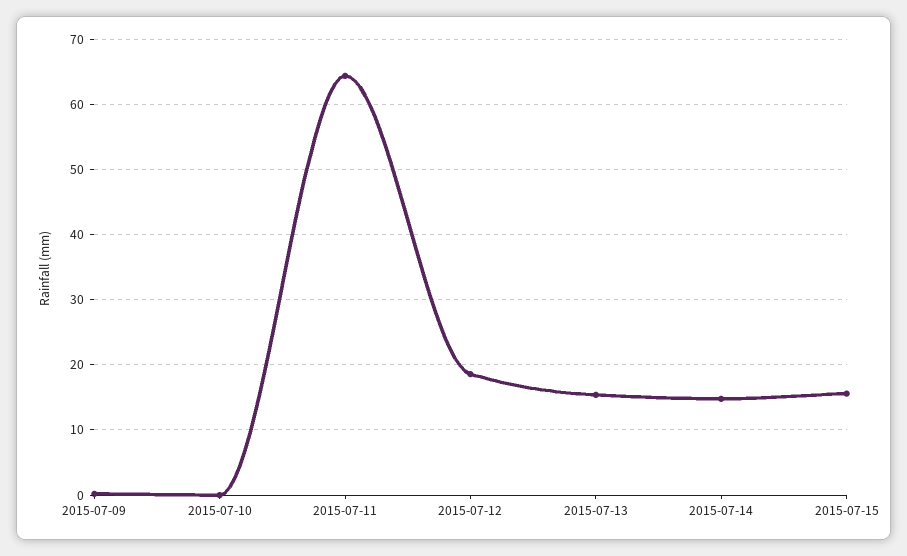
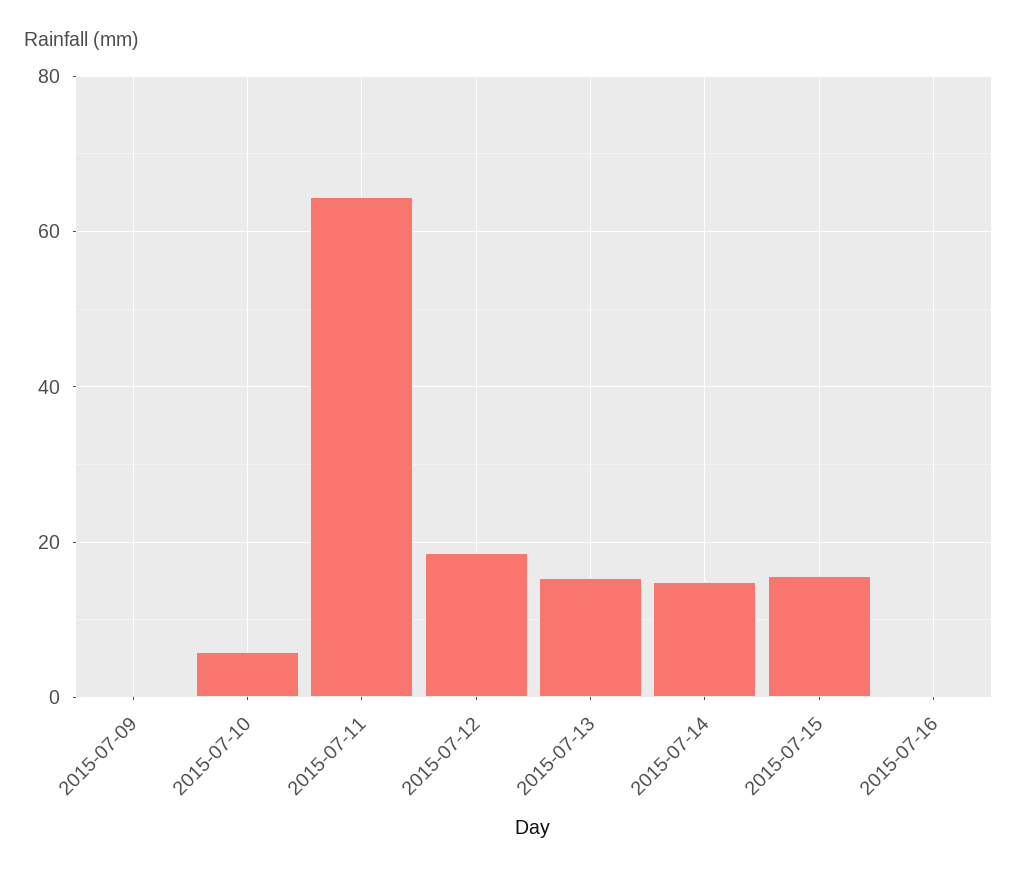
2015-07-10: 0 -> 6
2015-07-16: none -> 0

